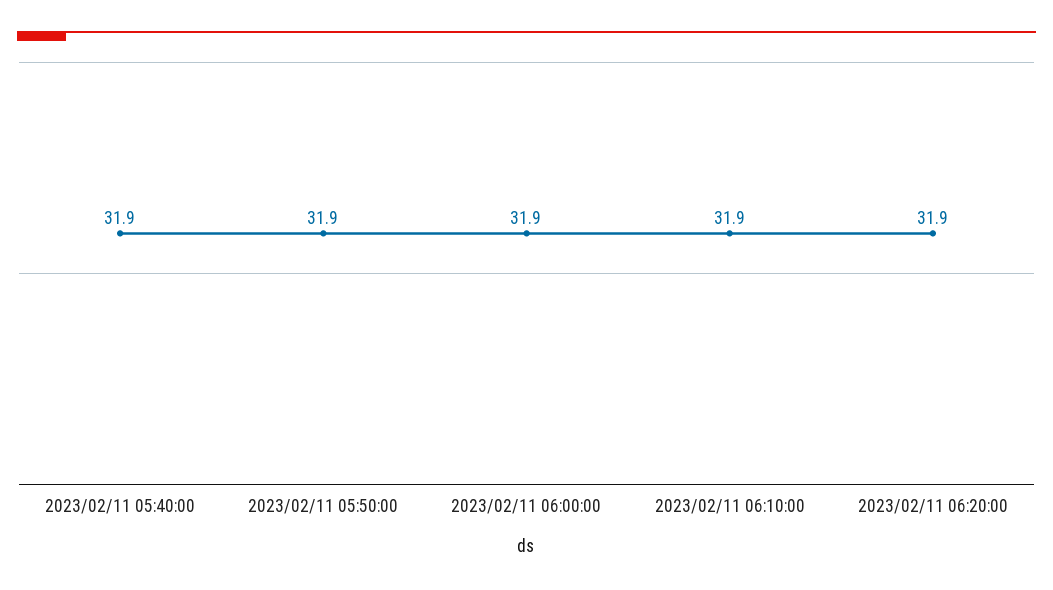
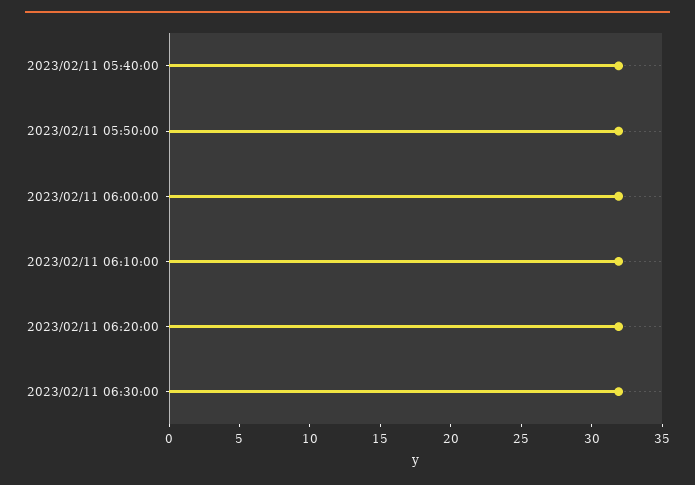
2023/02/11 06:30:00: none -> 32

